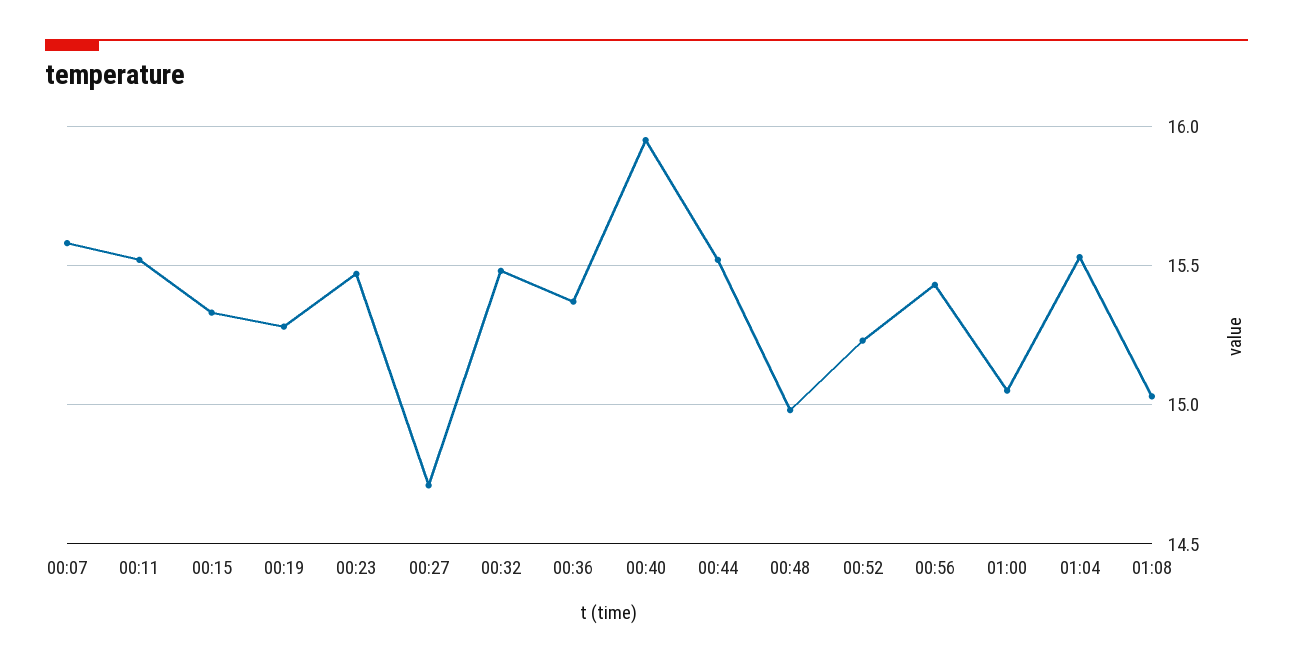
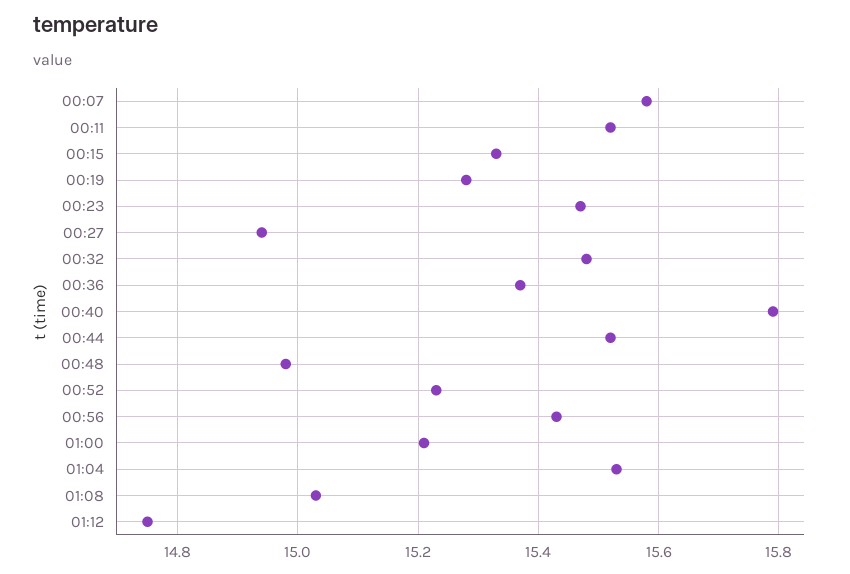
00:27: 14.7 -> 14.95
00:40: 15.95 -> 15.8
01:00: 15.05 -> 15.2
01:12: none -> 14.75

